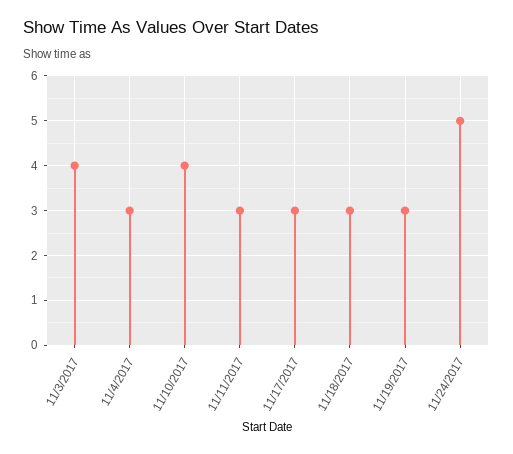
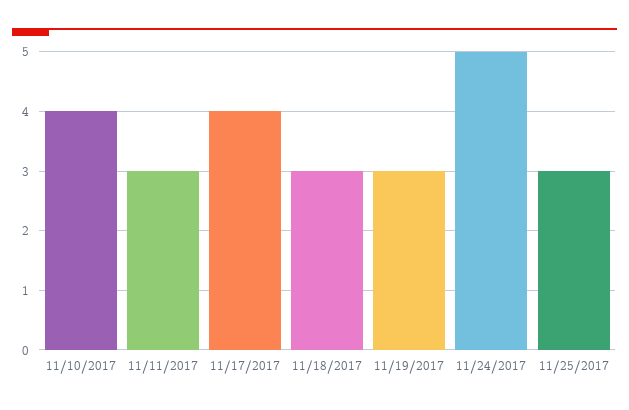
11/3/2017: 4 -> none
11/4/2017: 3 -> none
11/17/2017: 3 -> 4
11/25/2017: none -> 3

